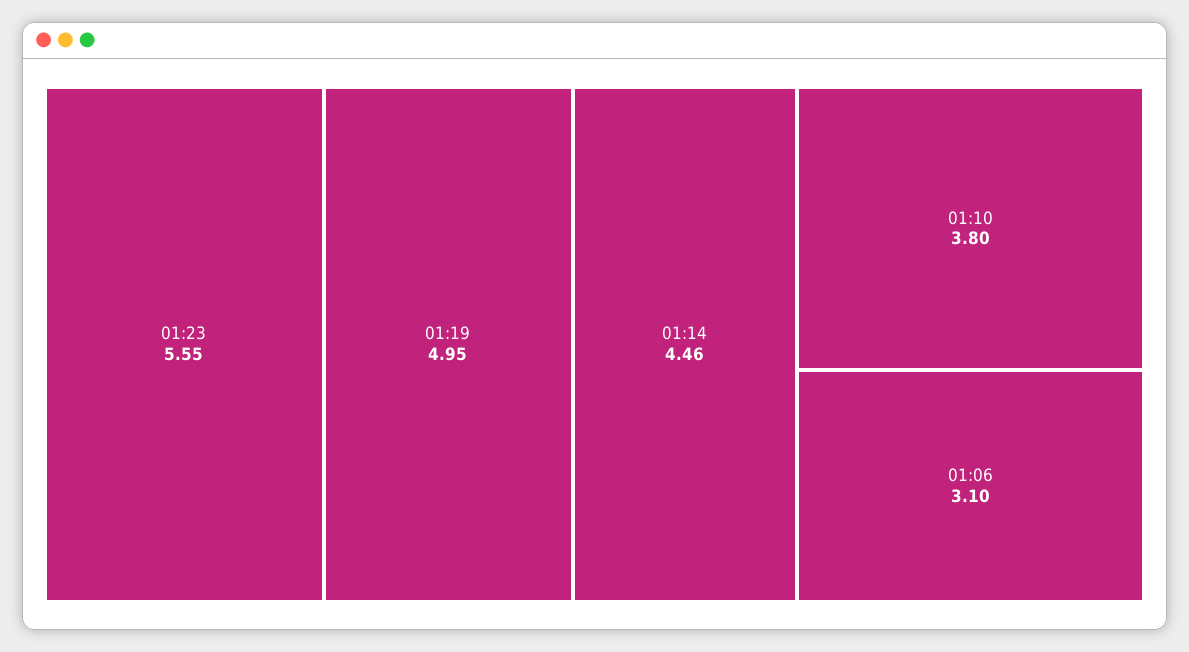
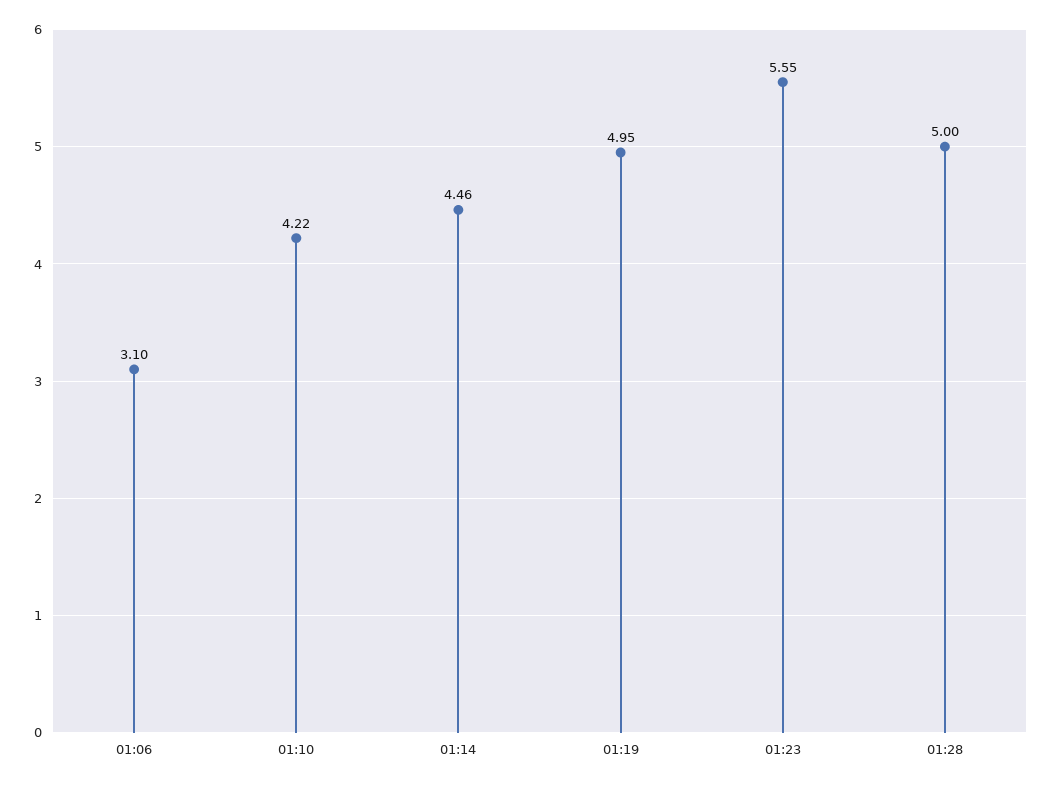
01:10: 3.8 -> 4.22
01:28: none -> 5

